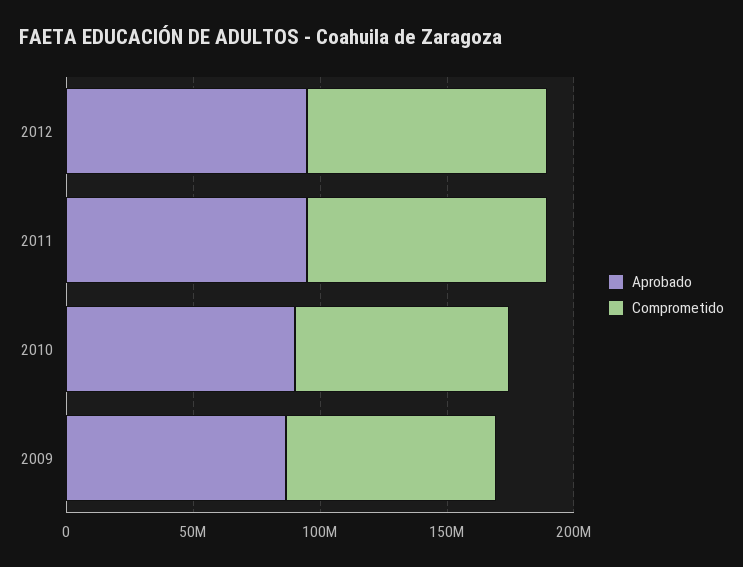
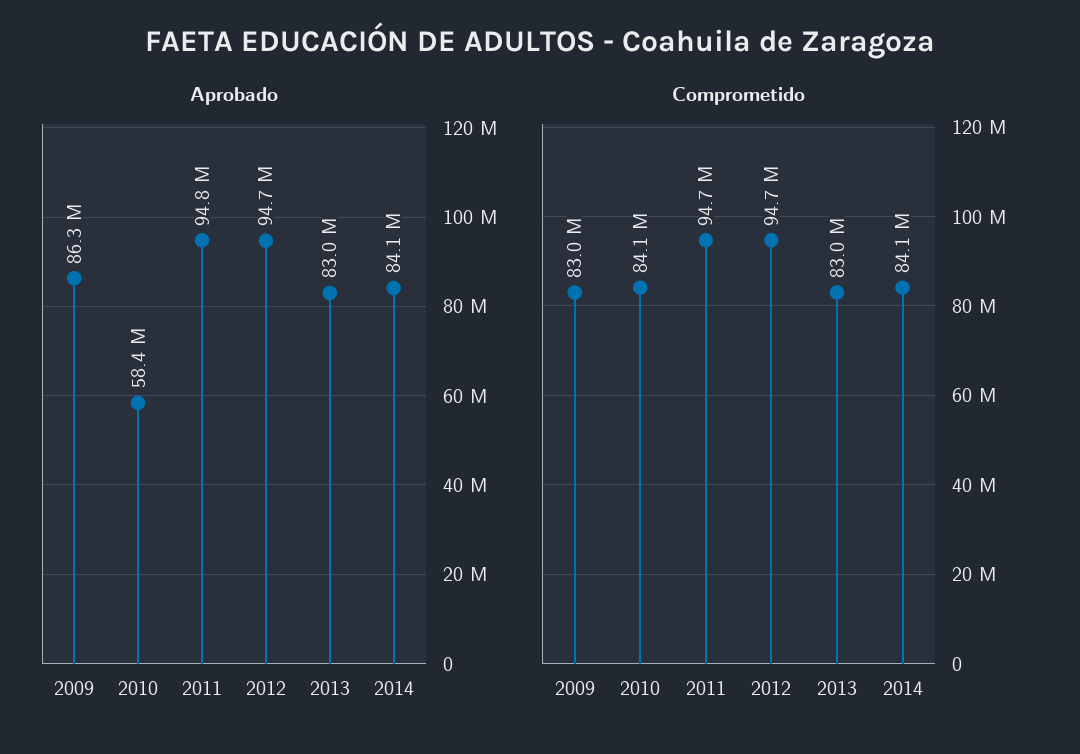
Aprobado, 2010: 90000000 -> 58400000
Aprobado, 2013: none -> 83000000
Aprobado, 2014: none -> 84100000
Comprometido, 2013: none -> 83000000
Comprometido, 2014: none -> 84100000

